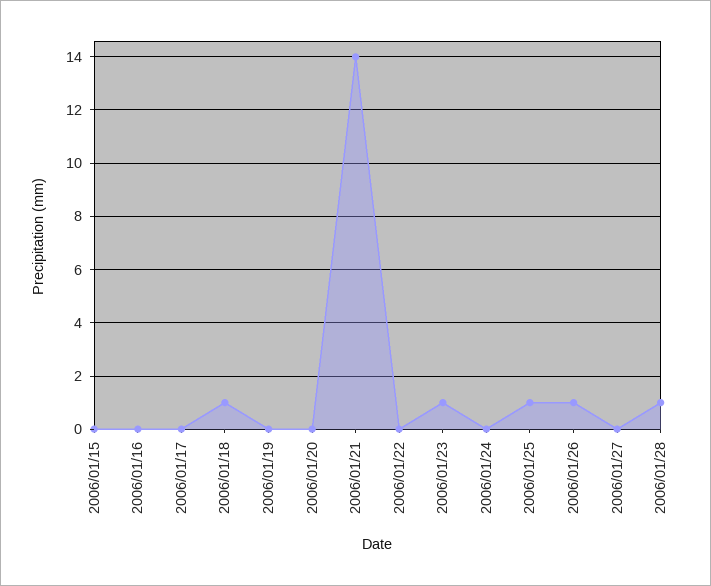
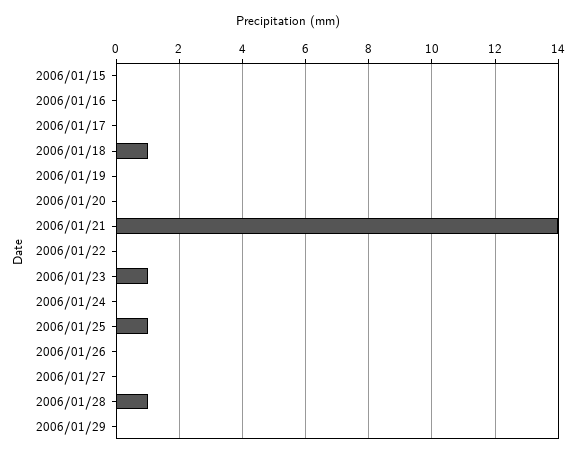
2006/01/26: 1 -> 0
2006/01/29: none -> 0

